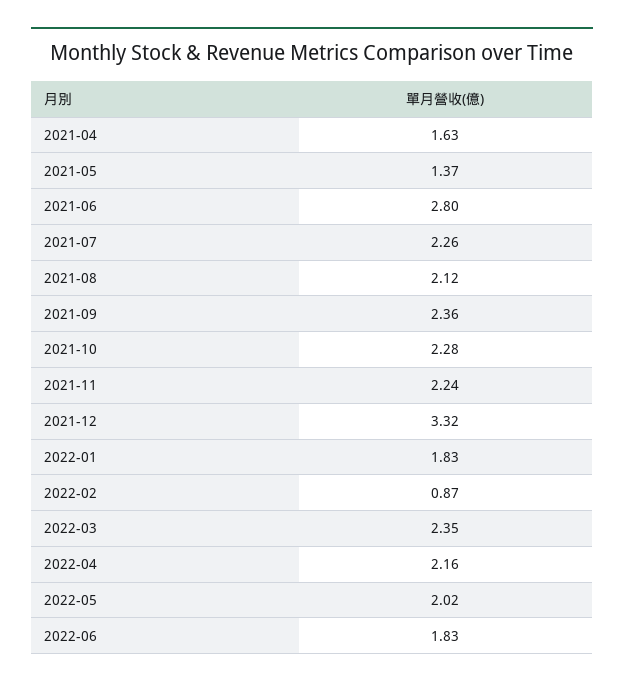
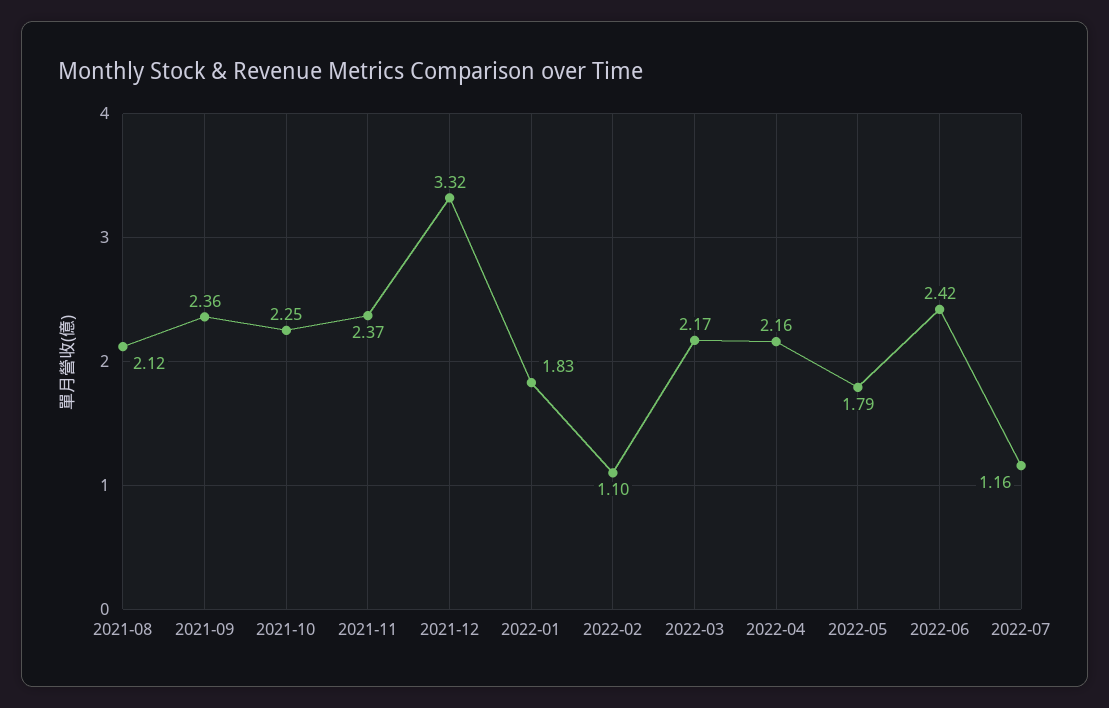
2021-04: 1.63 -> none
2021-05: 1.37 -> none
2021-06: 2.8 -> none
2021-07: 2.26 -> none
2021-10: 2.28 -> 2.25
2021-11: 2.24 -> 2.37
2022-02: 0.87 -> 1.1
2022-03: 2.35 -> 2.17
2022-05: 2.02 -> 1.79
2022-06: 1.83 -> 2.42
2022-07: none -> 1.16

